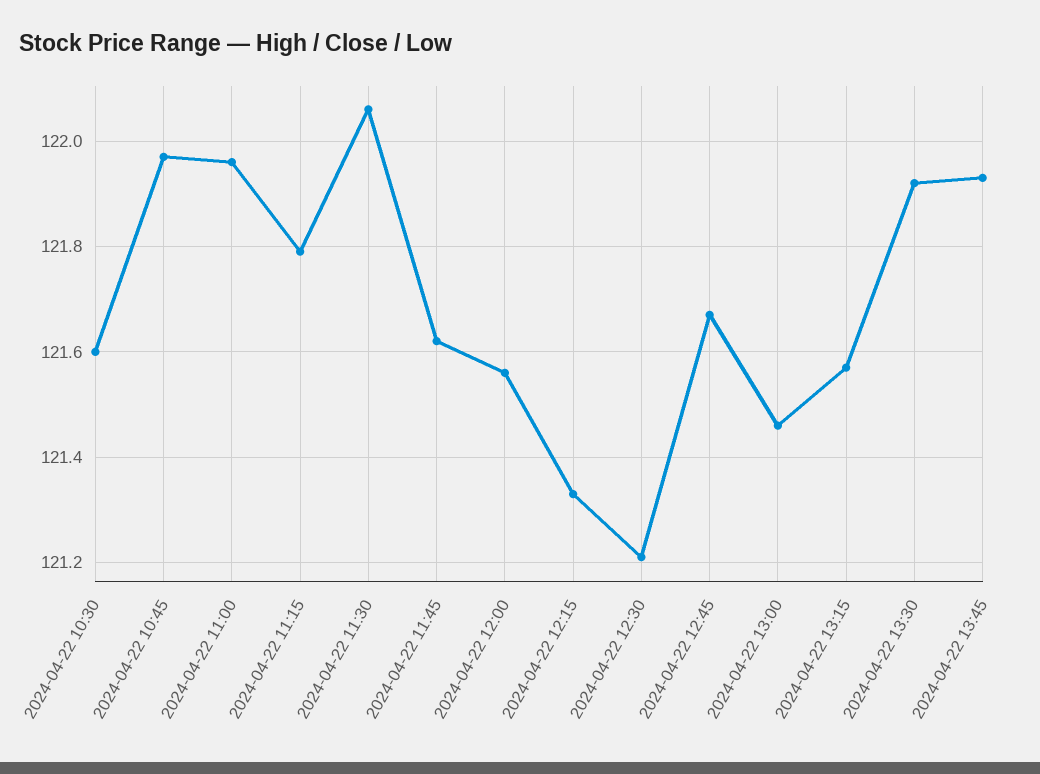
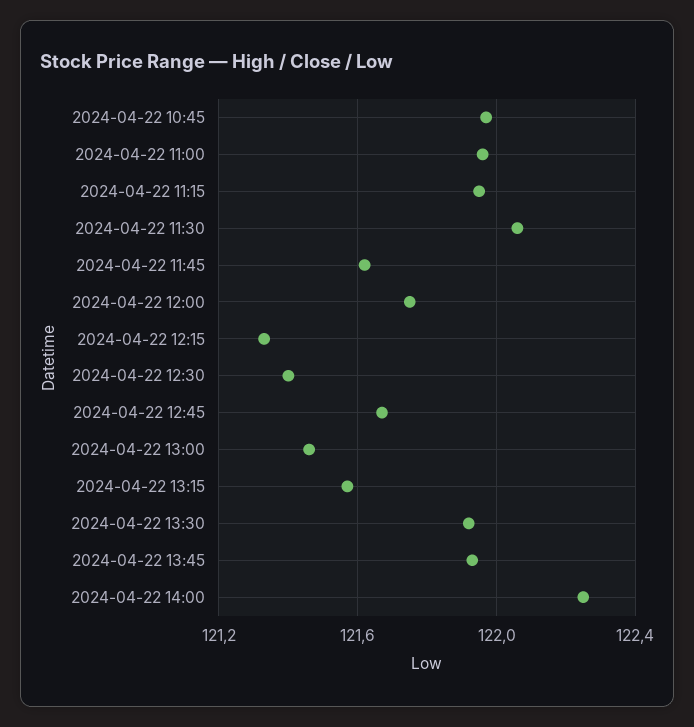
2024-04-22 10:30: 121.6 -> none
2024-04-22 11:15: 121.8 -> 121.95
2024-04-22 12:00: 121.55 -> 121.75
2024-04-22 12:30: 121.2 -> 121.4
2024-04-22 14:00: none -> 122.25

